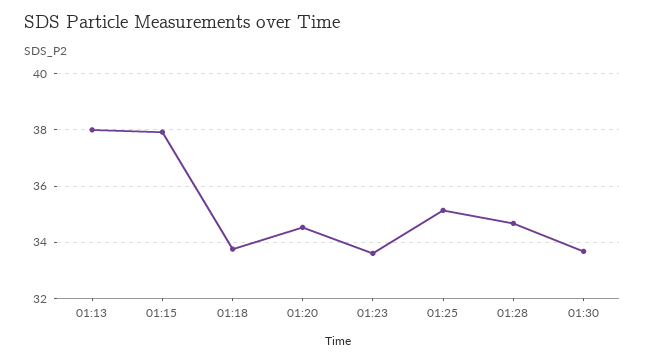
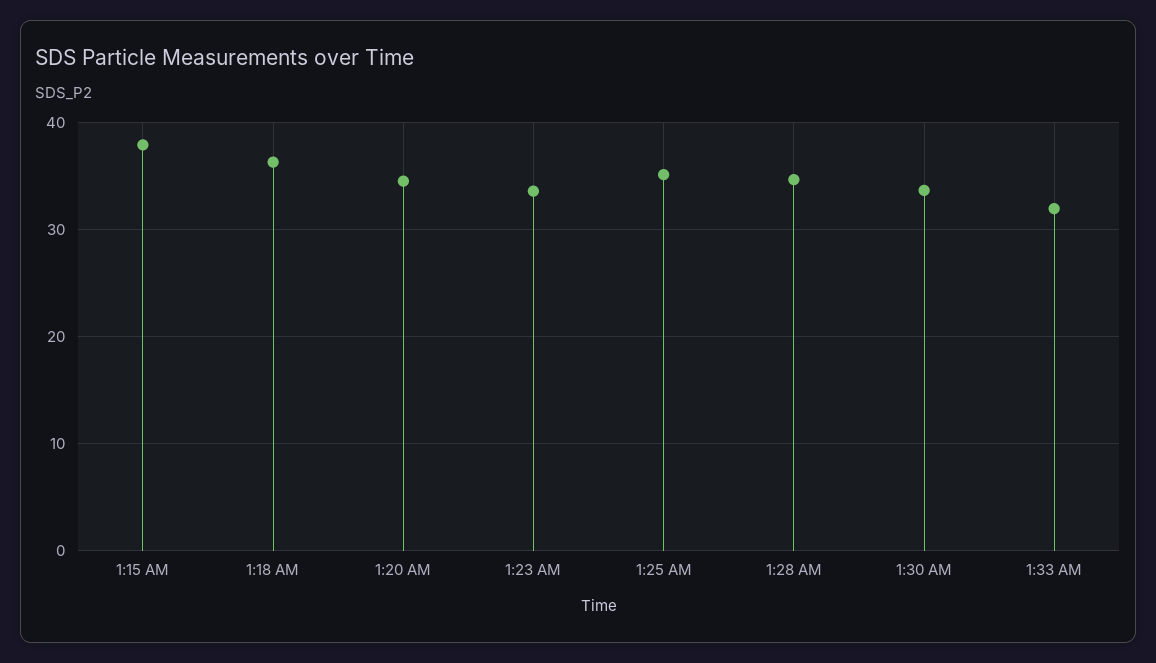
01:13: 38 -> none
01:18: 33.75 -> 36
1:33 AM: none -> 32

